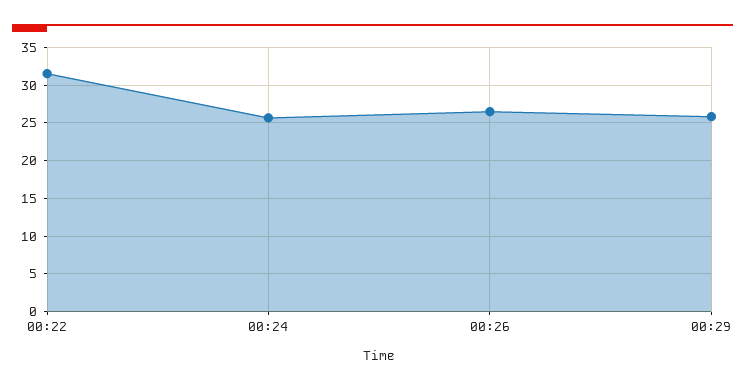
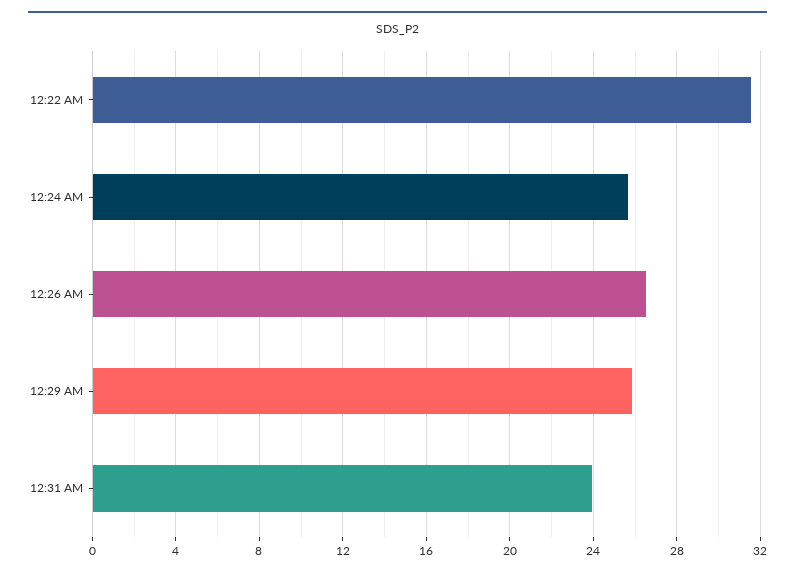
12:31 AM: none -> 24

